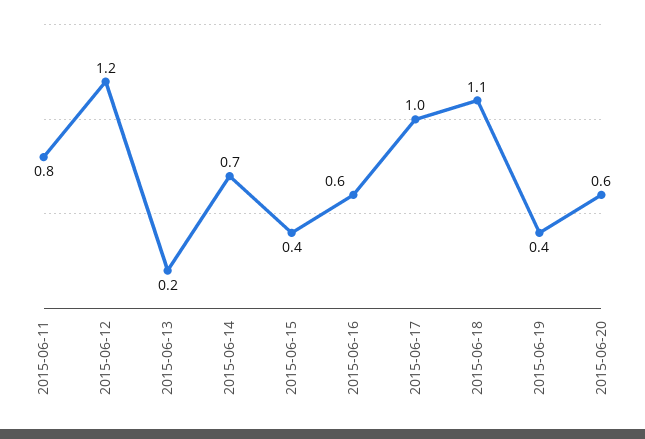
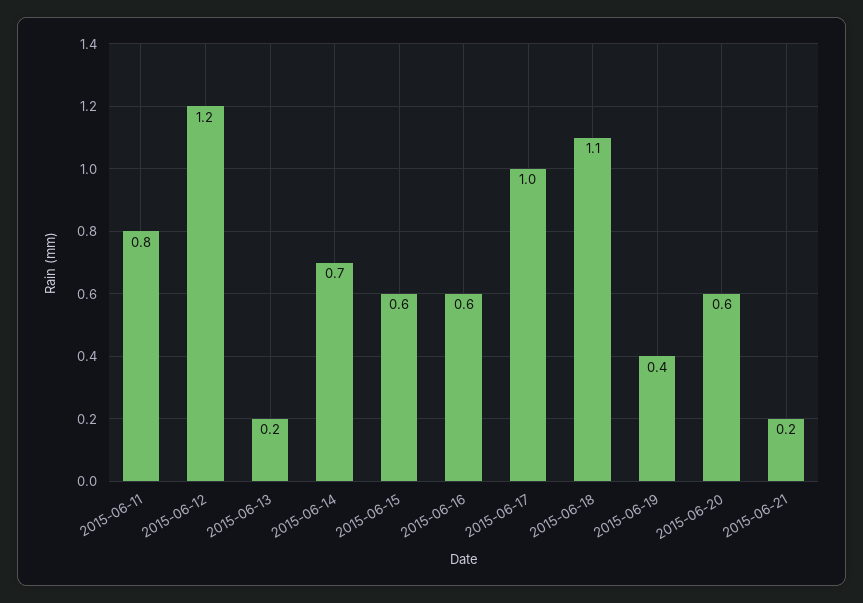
2015-06-15: 0.4 -> 0.6
2015-06-21: none -> 0.2

